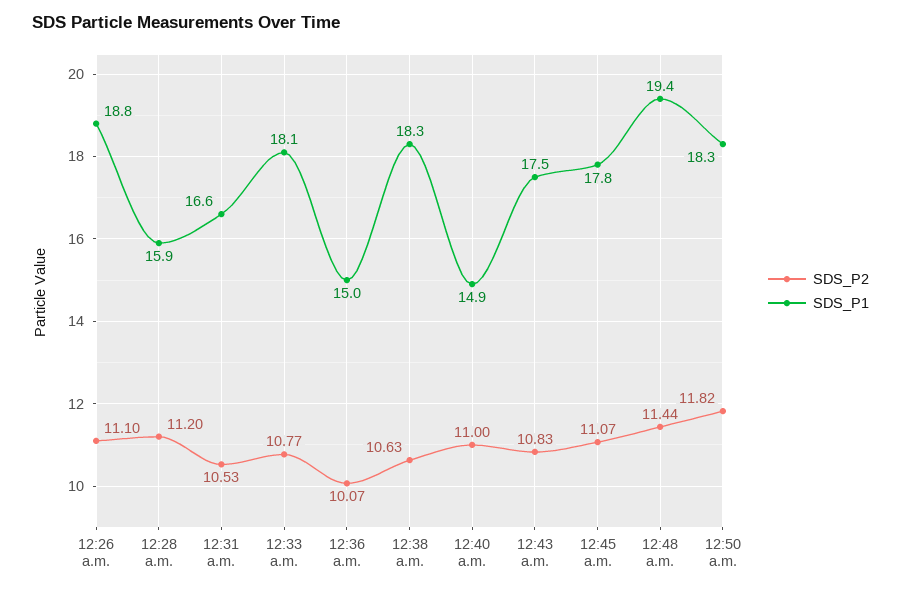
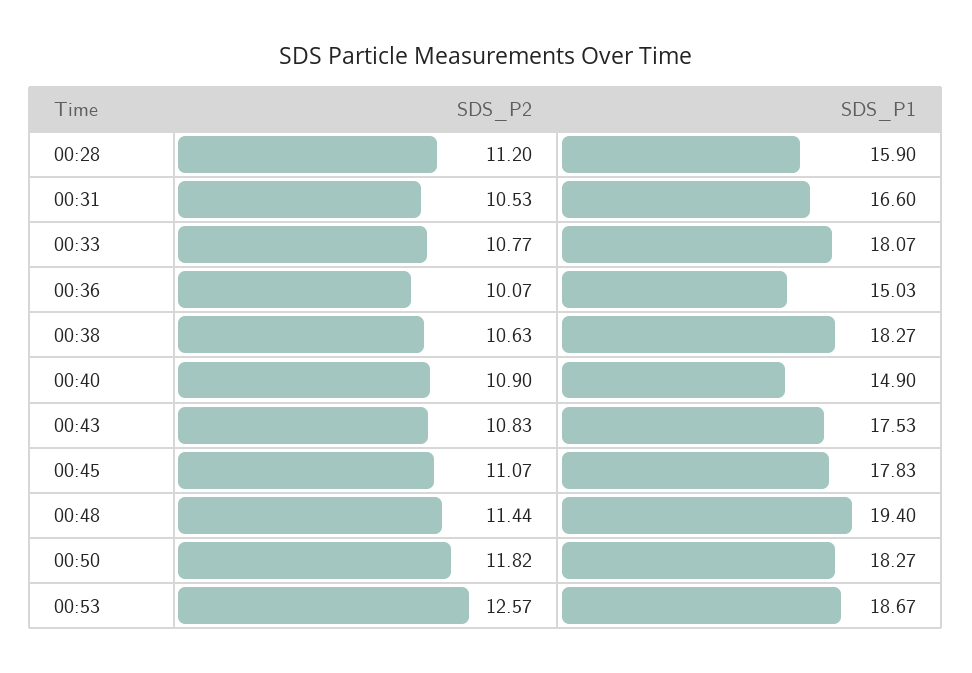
SDS_P2, 12:26 a.m.: 11.1 -> none
SDS_P1, 12:26 a.m.: 18.8 -> none
SDS_P2, 12:40 a.m.: 11 -> 10.9
SDS_P2, 00:53: none -> 12.57
SDS_P1, 00:53: none -> 18.67

